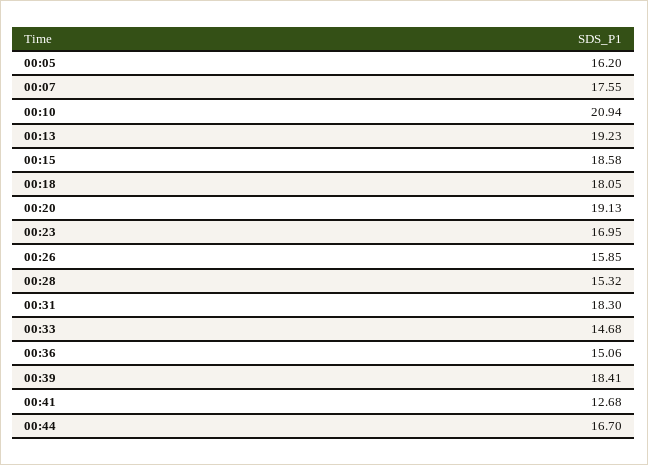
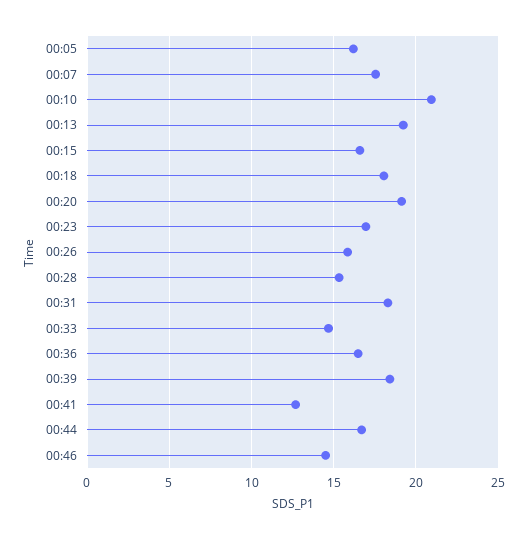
00:15: 18.58 -> 16.5
00:36: 15.06 -> 16.5
00:46: none -> 14.5

